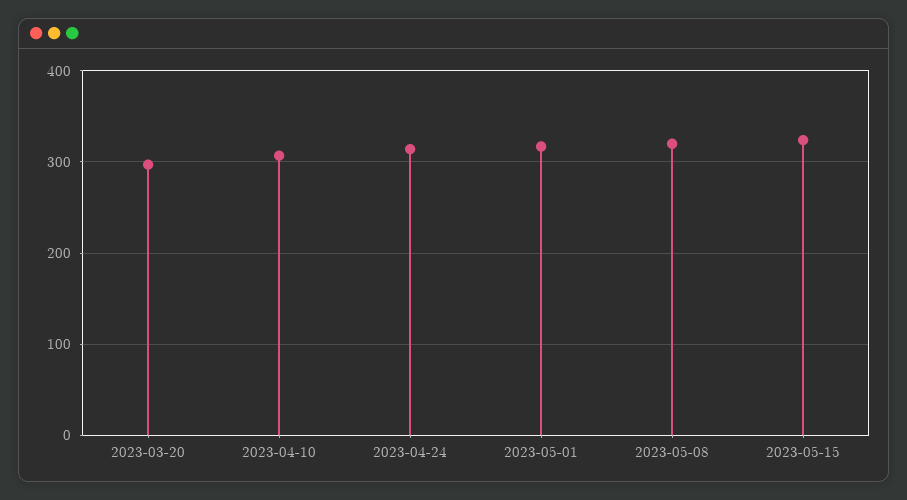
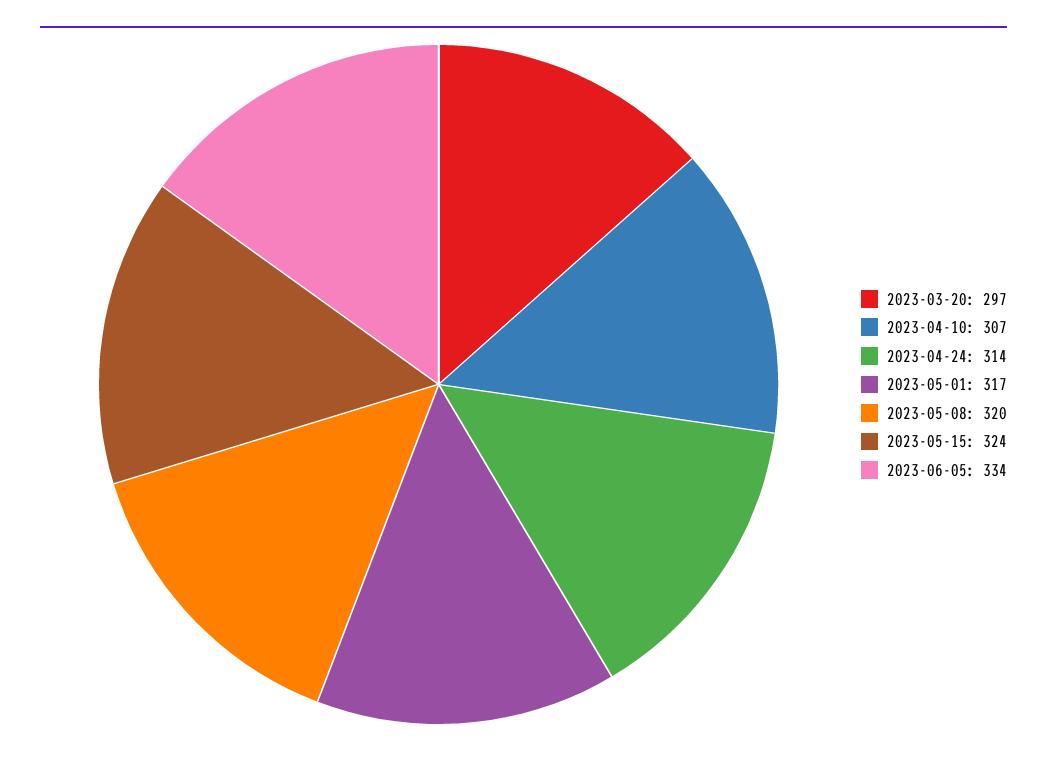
2023-06-05: none -> 334

